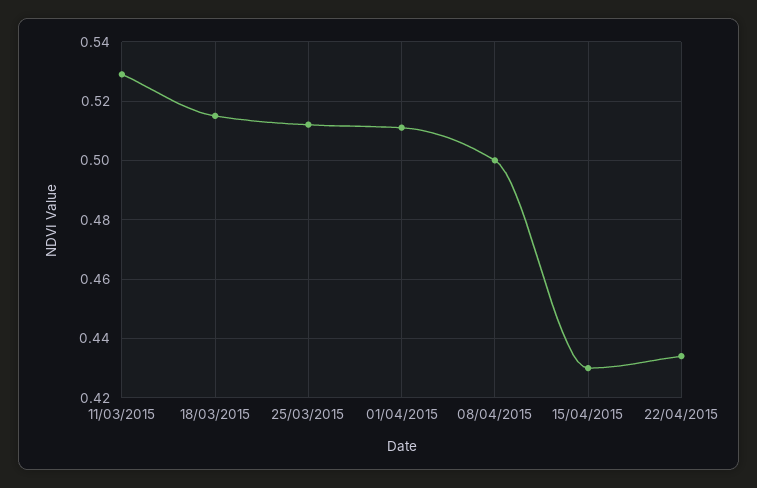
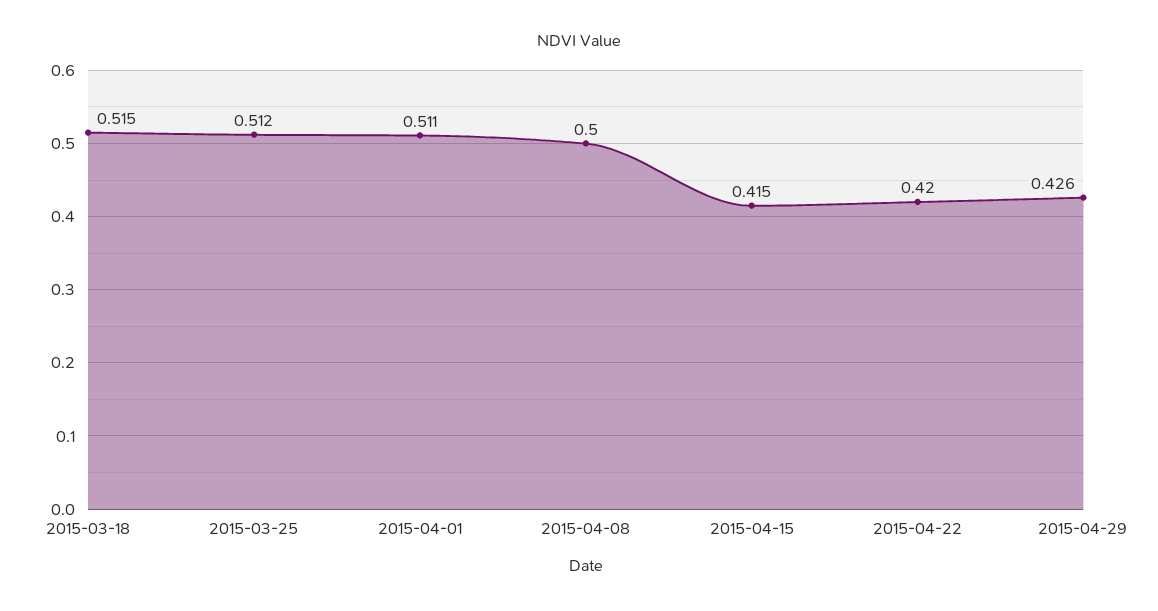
11/03/2015: 0.53 -> none
15/04/2015: 0.43 -> 0.415
22/04/2015: 0.435 -> 0.42
2015-04-29: none -> 0.426

